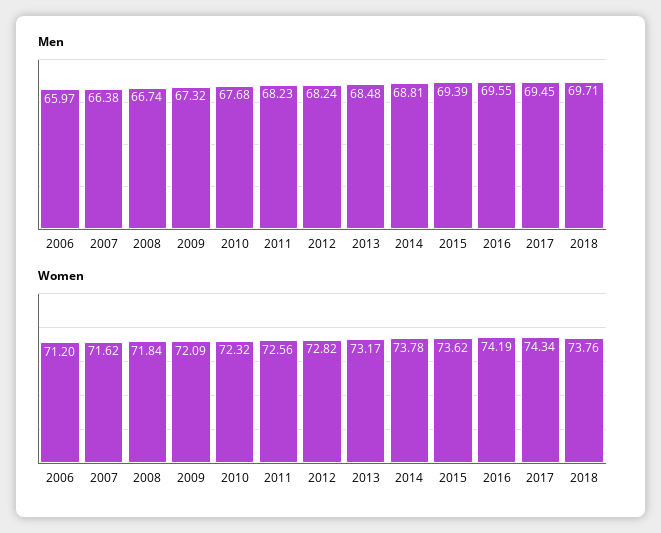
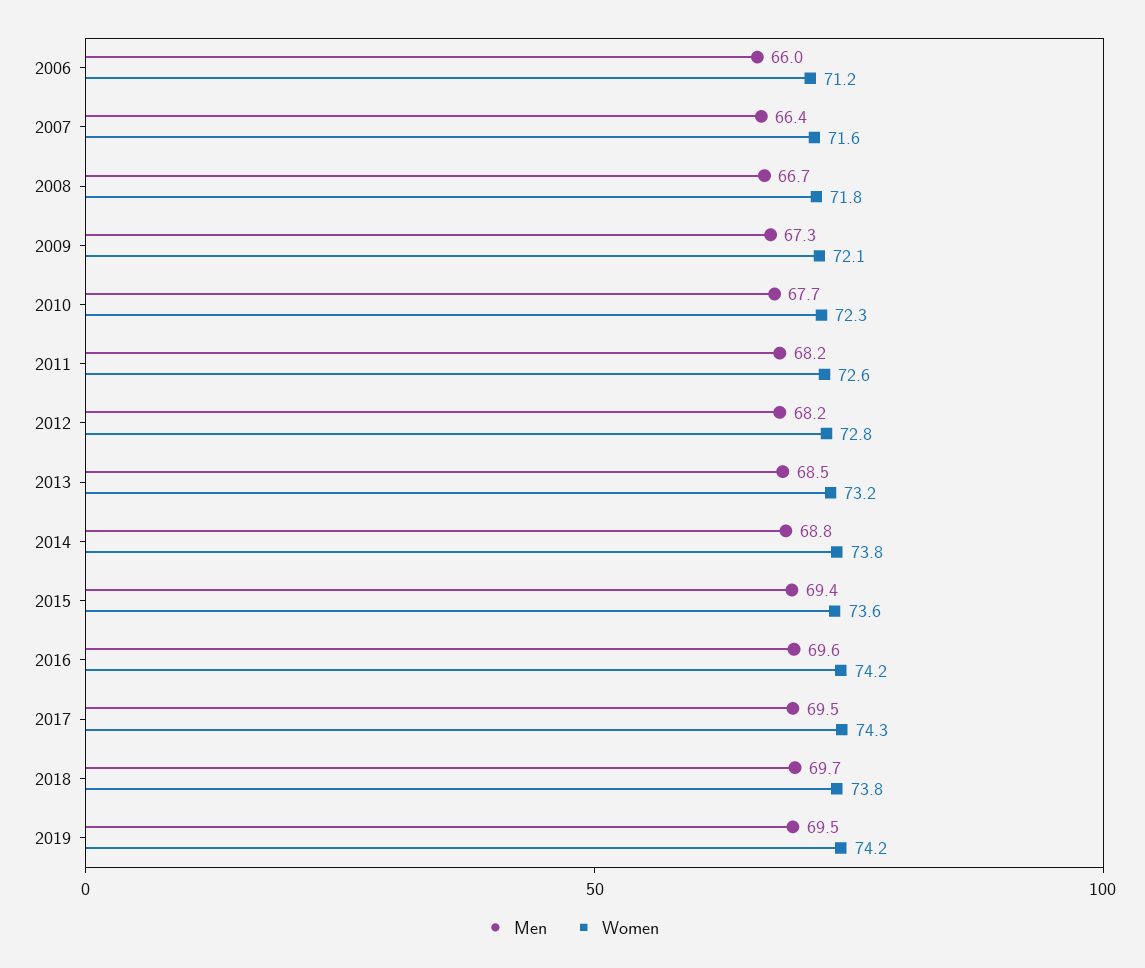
Men, 2019: none -> 69.5
Women, 2019: none -> 74.2

